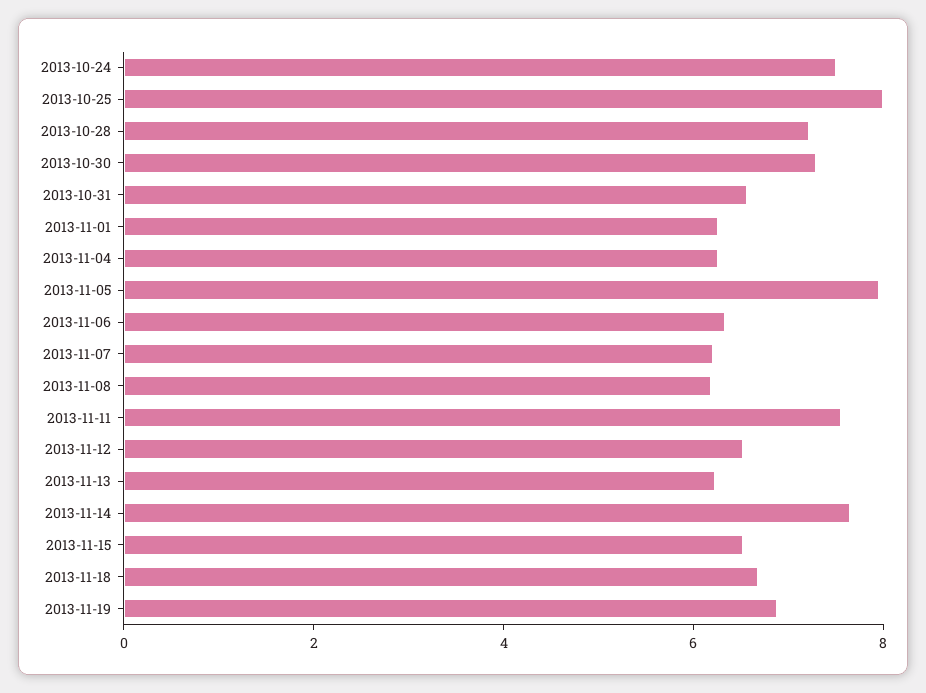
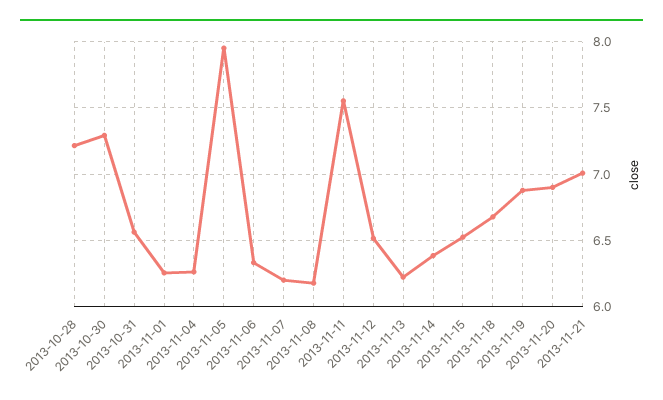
2013-10-24: 7.5 -> none
2013-10-25: 8 -> none
2013-11-14: 7.5 -> 6.4
2013-11-20: none -> 6.9
2013-11-21: none -> 7

